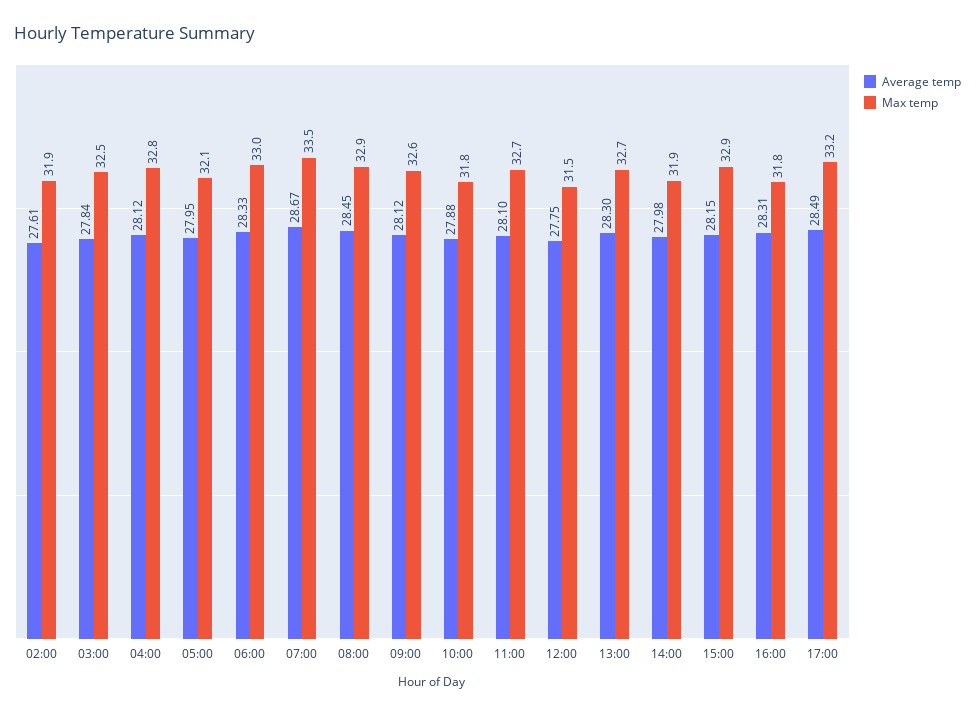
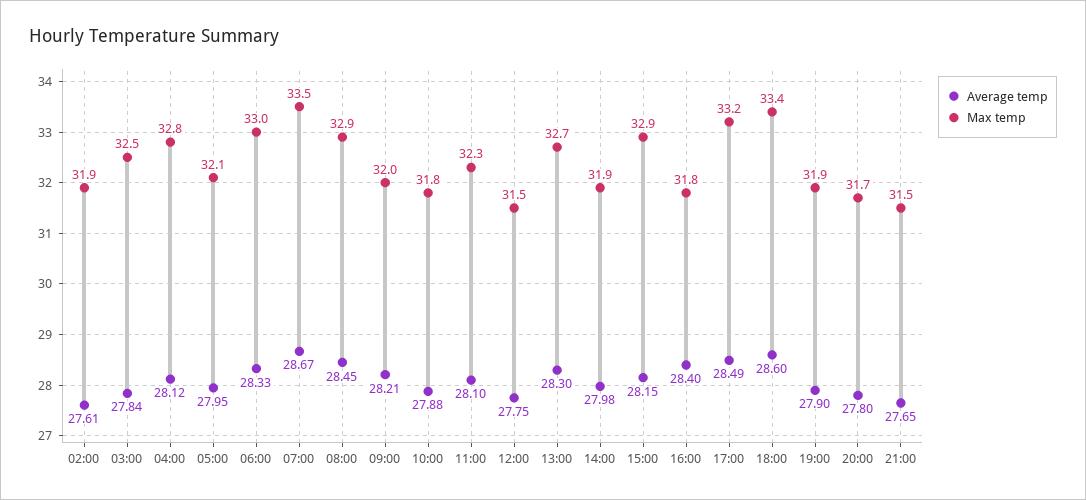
Average temp, 09:00: 28.12 -> 28.21
Max temp, 09:00: 32.6 -> 32
Max temp, 11:00: 32.7 -> 32.3
Average temp, 16:00: 28.31 -> 28.4
Average temp, 18:00: none -> 28.6
Max temp, 18:00: none -> 33.4
Average temp, 19:00: none -> 27.9
Max temp, 19:00: none -> 31.9
Average temp, 20:00: none -> 27.8
Max temp, 20:00: none -> 31.7
Average temp, 21:00: none -> 27.65
Max temp, 21:00: none -> 31.5

